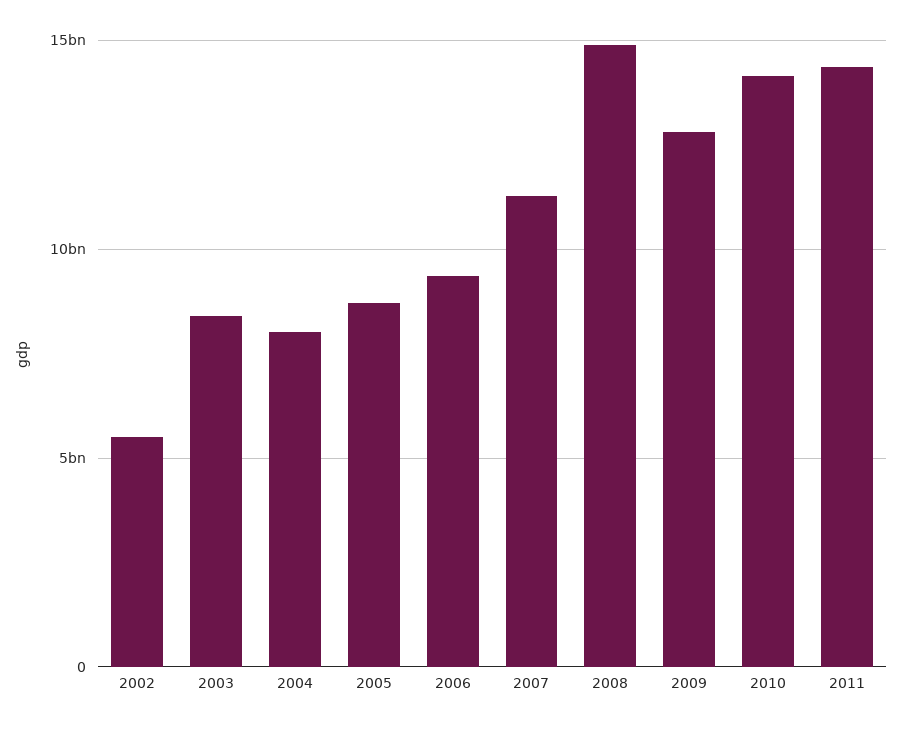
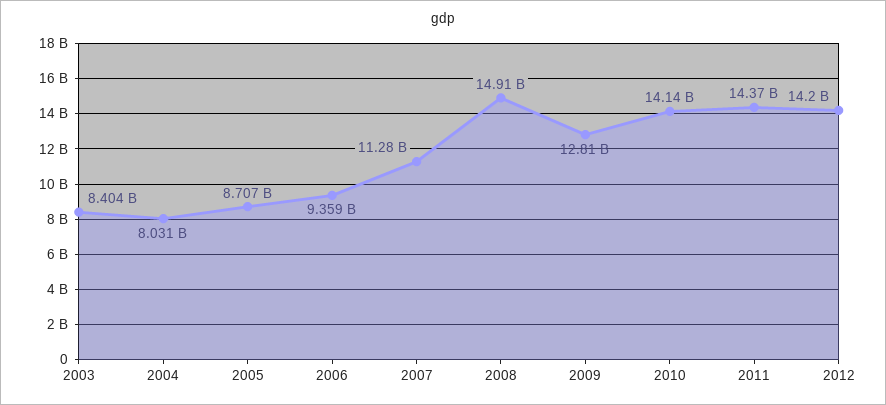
2002: 5500000000 -> none
2012: none -> 14200000000

